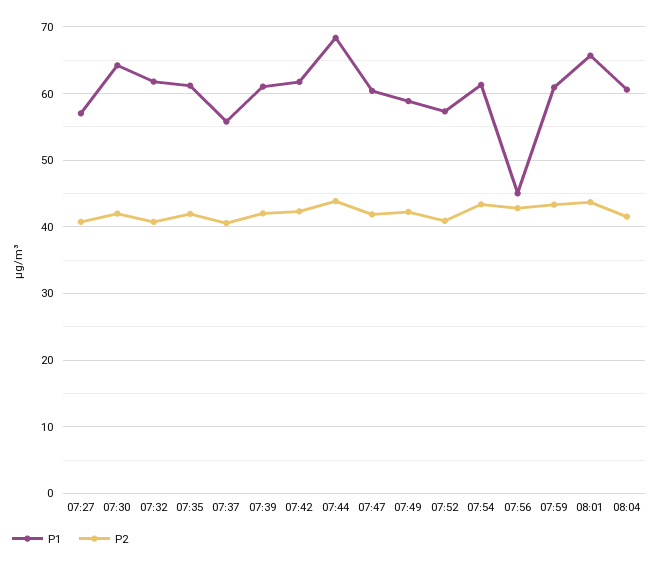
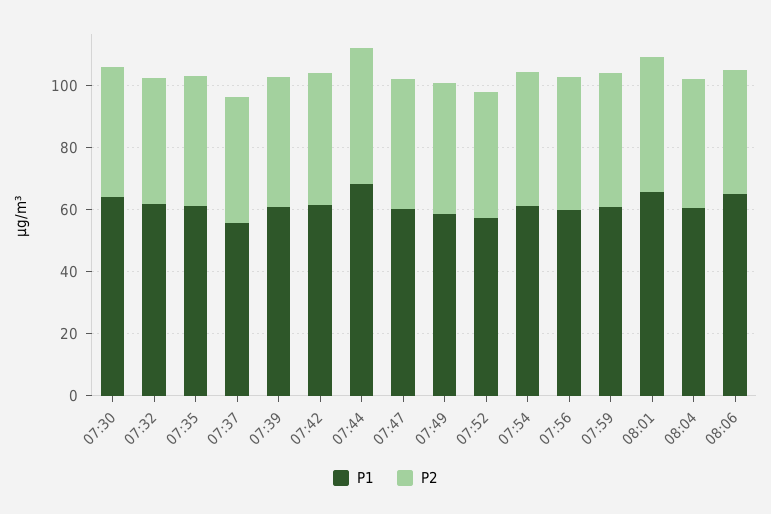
P1, 07:27: 57 -> none
P2, 07:27: 41 -> none
P1, 07:56: 45 -> 60
P1, 08:06: none -> 65
P2, 08:06: none -> 40

